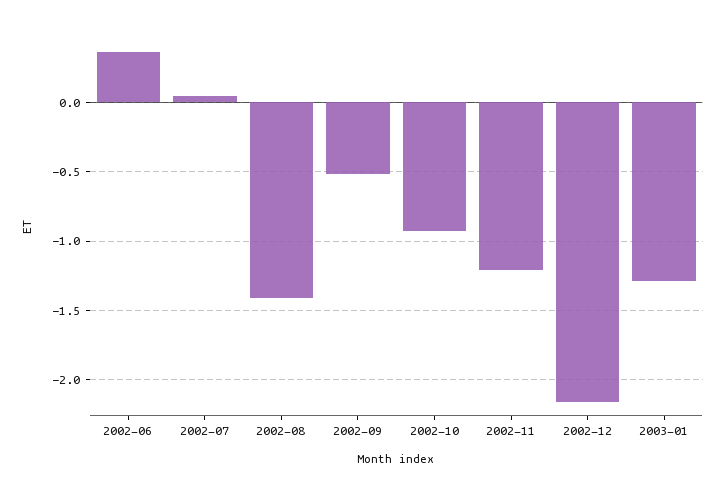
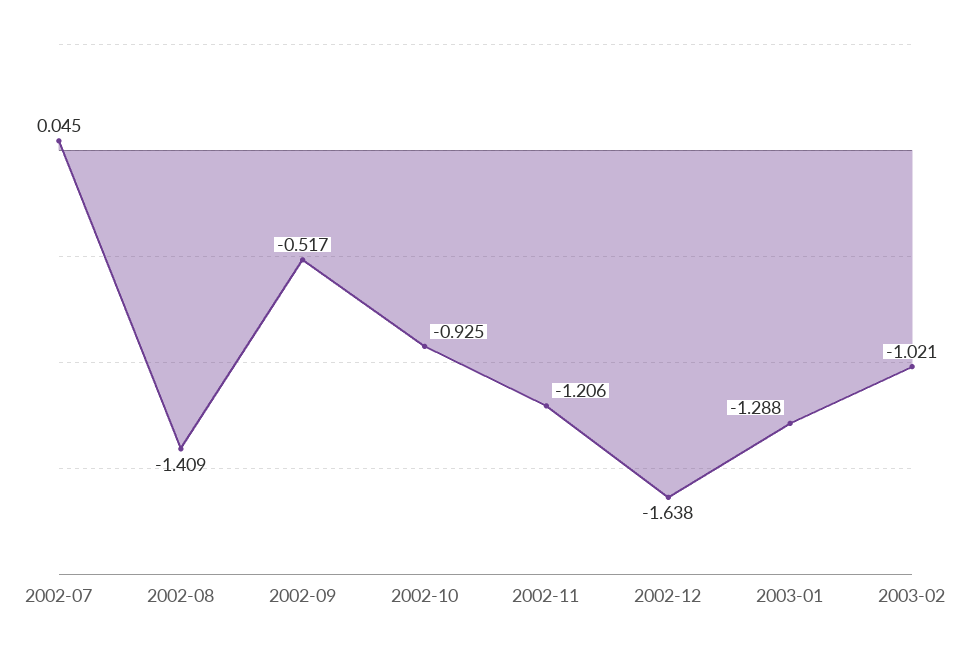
2002-06: 0.35 -> none
2002-12: -2.15 -> -1.638
2003-02: none -> -1.021

